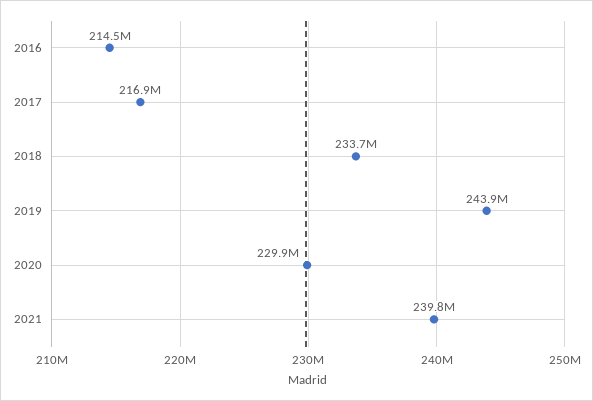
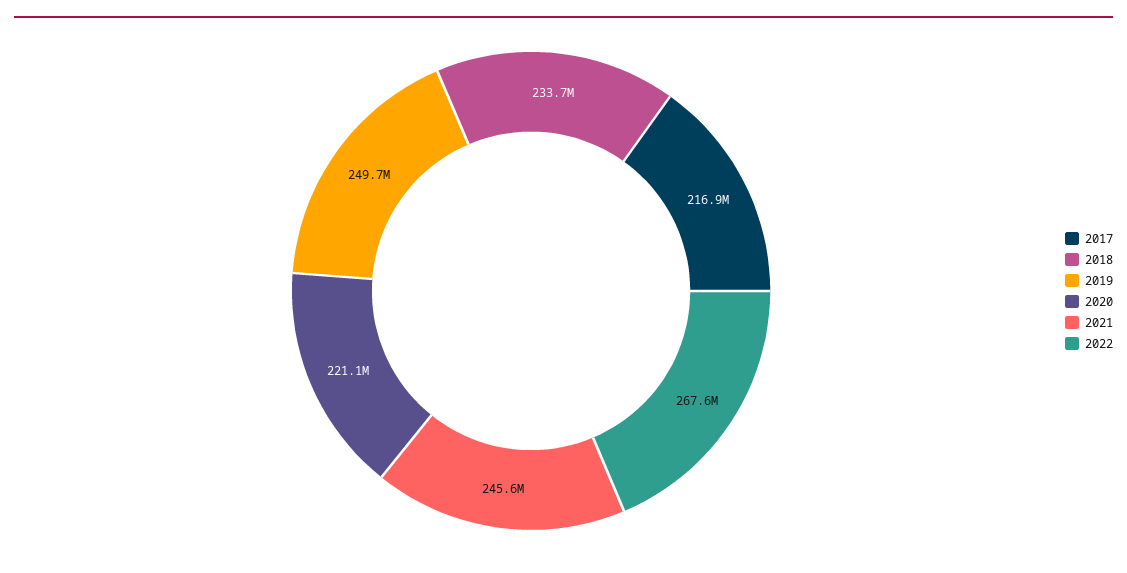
2016: 214500000 -> none
2019: 243900000 -> 249700000
2020: 229900000 -> 221100000
2021: 239800000 -> 245600000
2022: none -> 267600000

